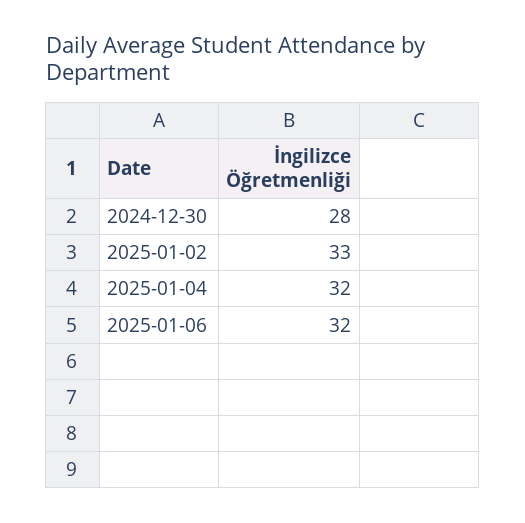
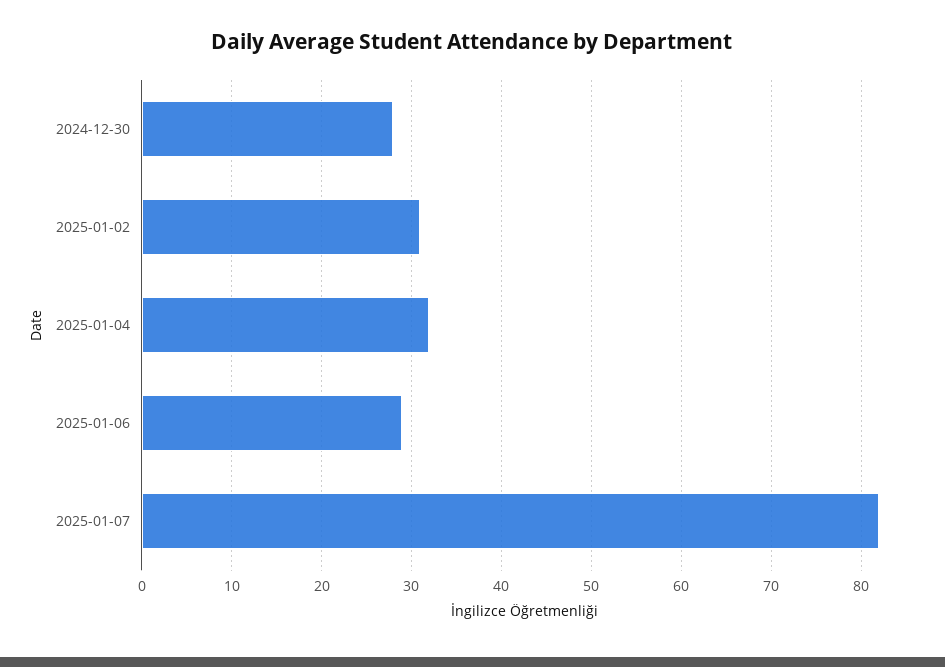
2025-01-02: 33 -> 31
2025-01-06: 32 -> 29
2025-01-07: none -> 82

